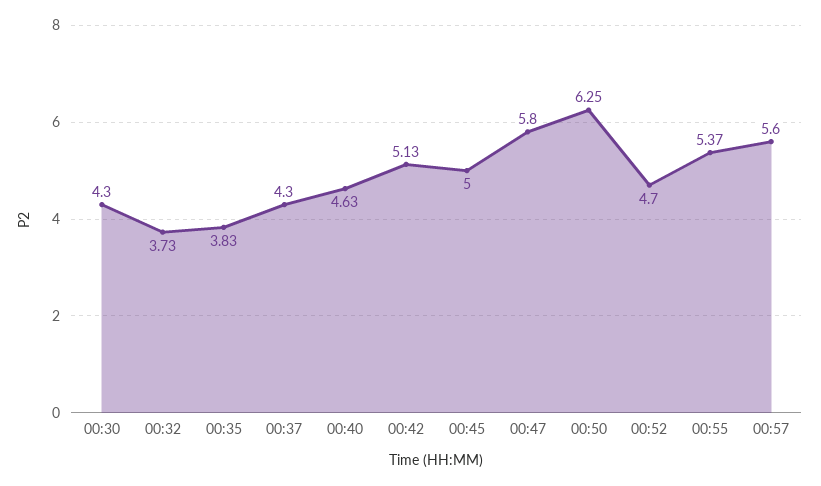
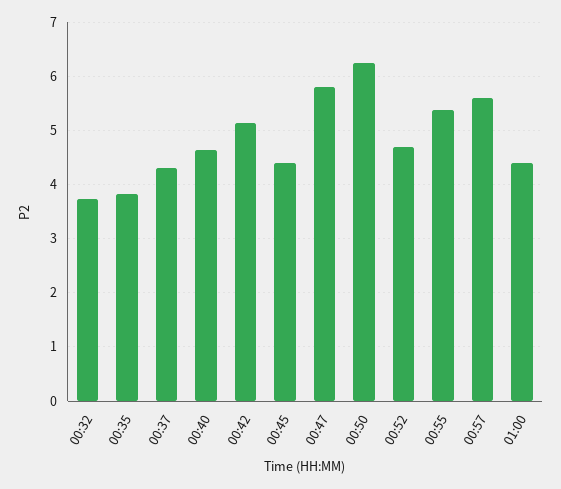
00:30: 4.3 -> none
00:45: 5 -> 4.4
01:00: none -> 4.4

